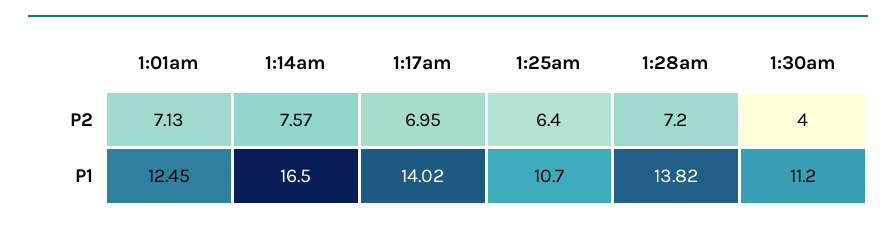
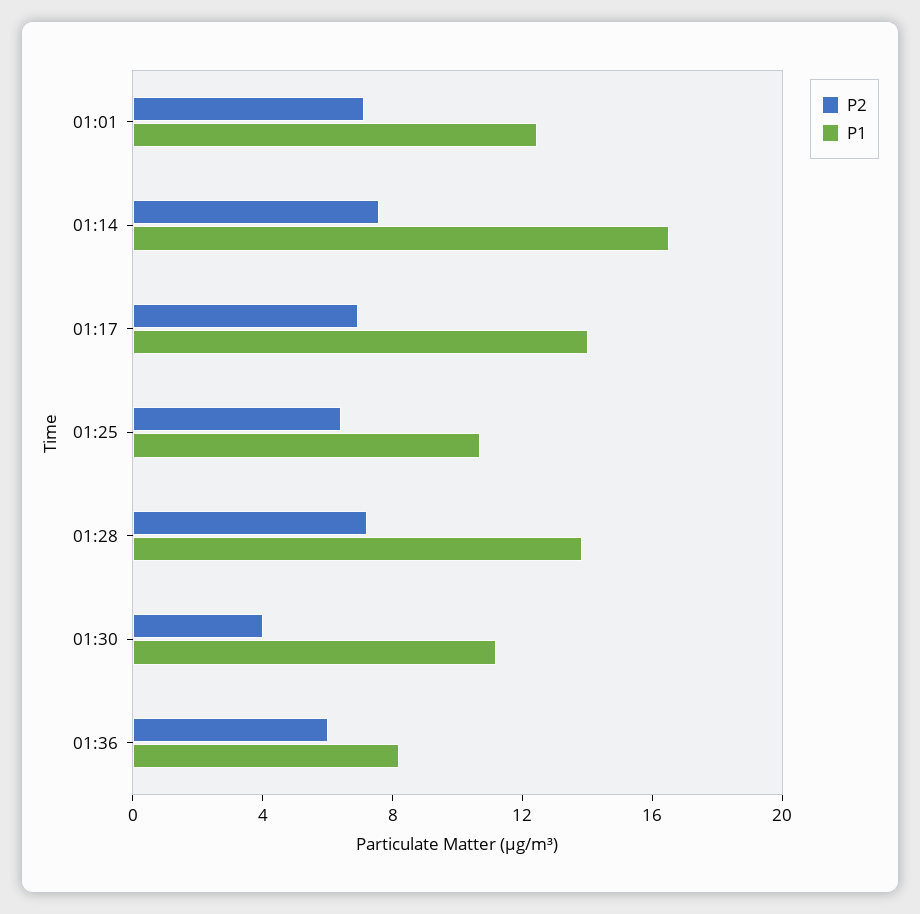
P2, 01:36: none -> 6
P1, 01:36: none -> 8

